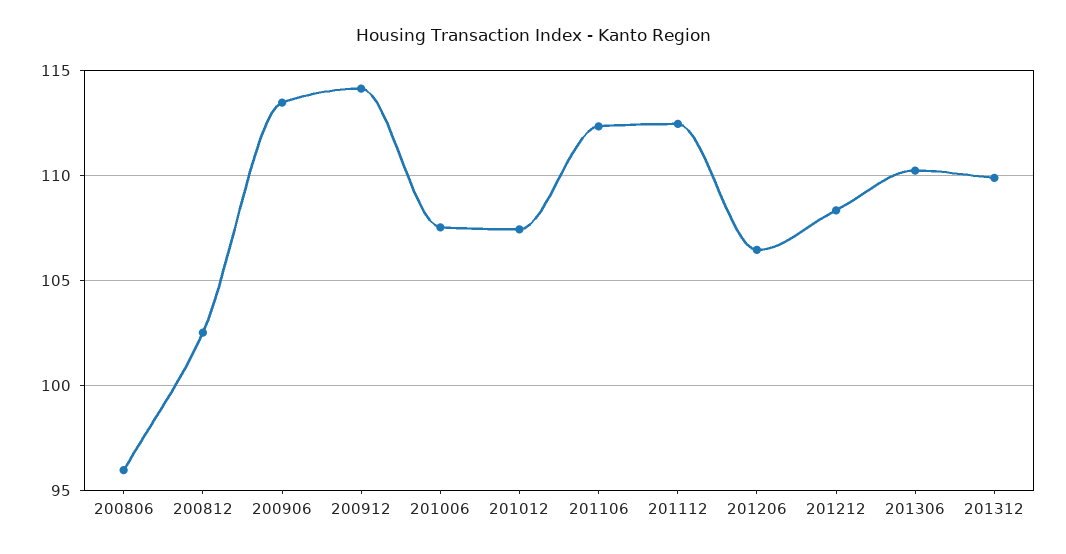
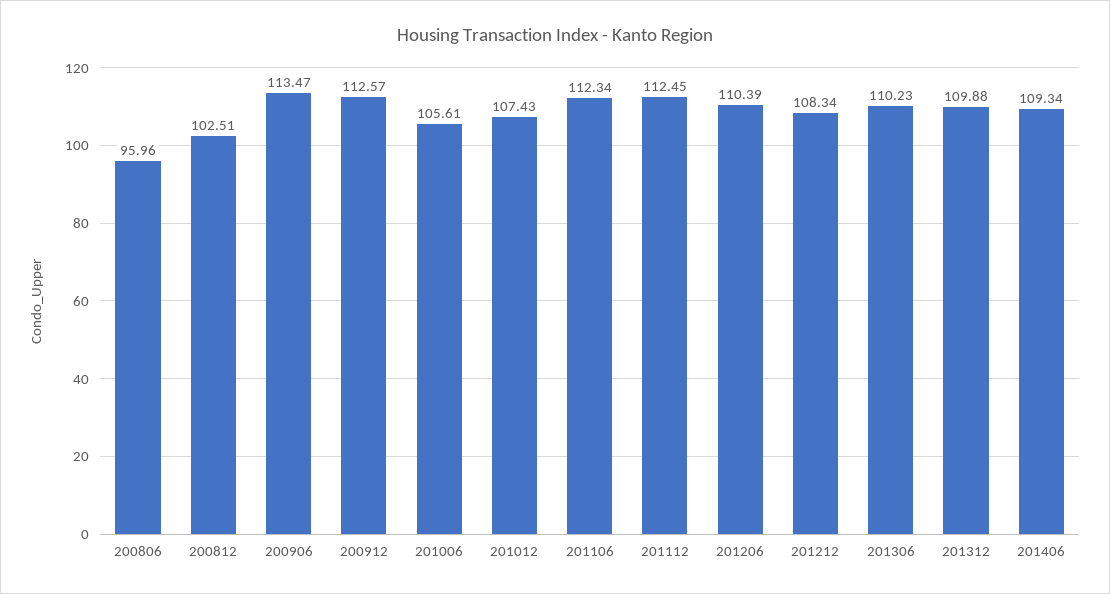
200912: 114 -> 112.57
201006: 107.5 -> 105.61
201206: 106.5 -> 110.39
201406: none -> 109.34

